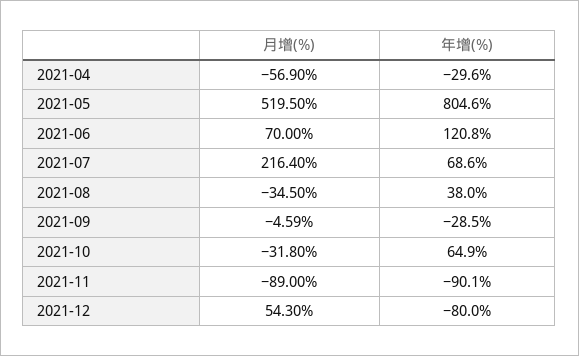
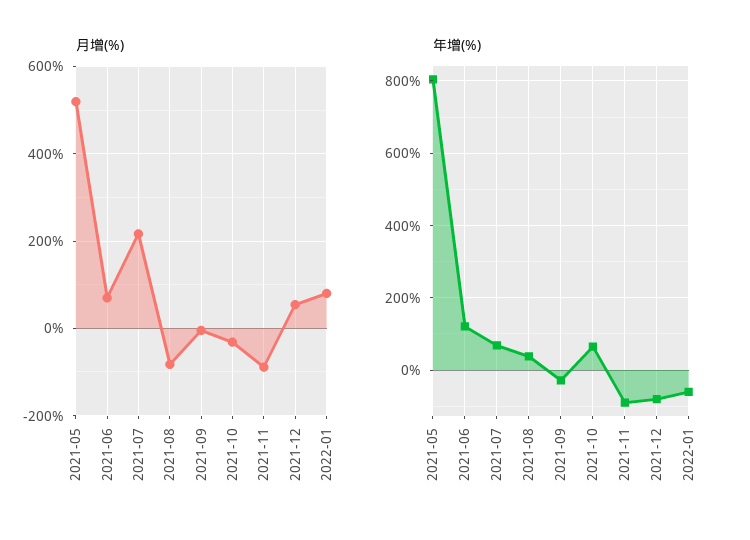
月增(%), 2021-04: -56.9 -> none
年增(%), 2021-04: -29.6 -> none
月增(%), 2021-08: -34.5 -> -80
月增(%), 2022-01: none -> 80
年增(%), 2022-01: none -> -60

